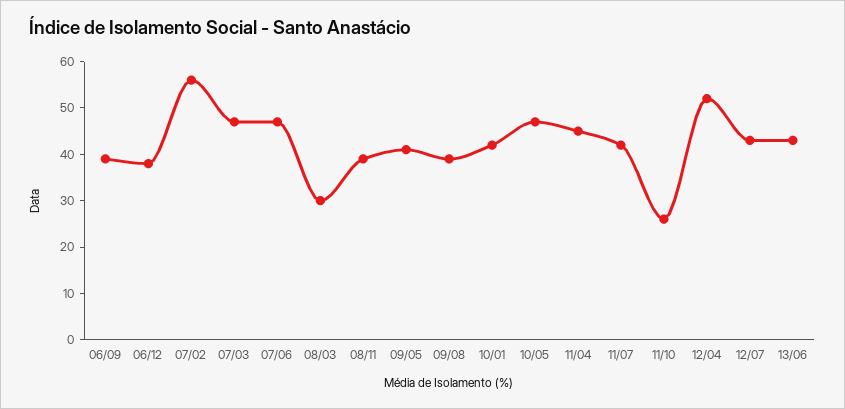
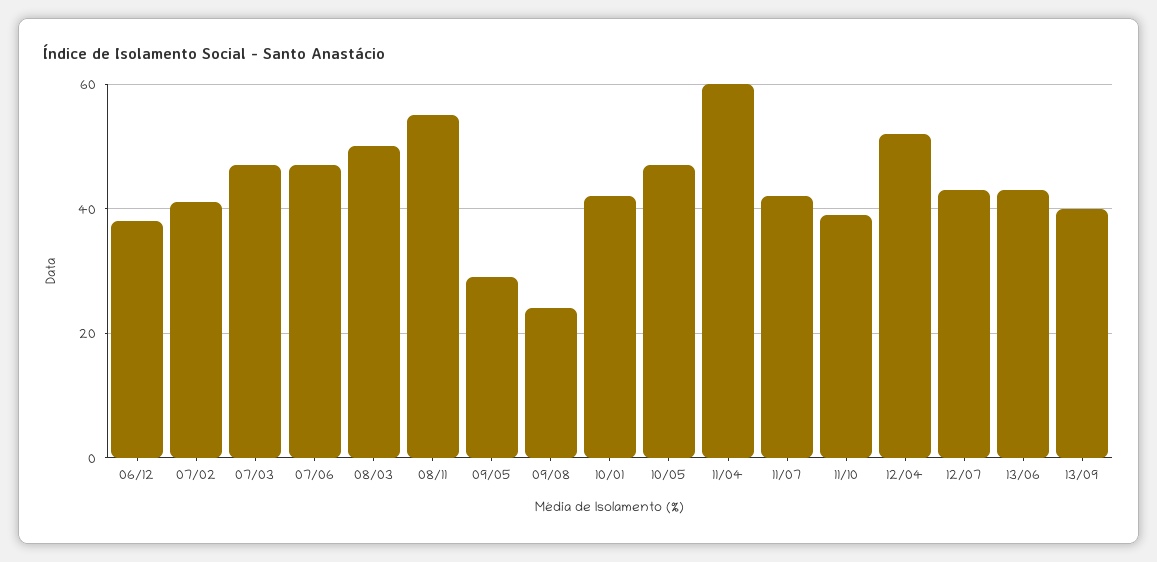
06/09: 40 -> none
07/02: 55 -> 40
08/03: 30 -> 50
08/11: 40 -> 55
09/05: 40 -> 30
09/08: 40 -> 25
11/04: 45 -> 60
11/10: 25 -> 40
13/09: none -> 40

